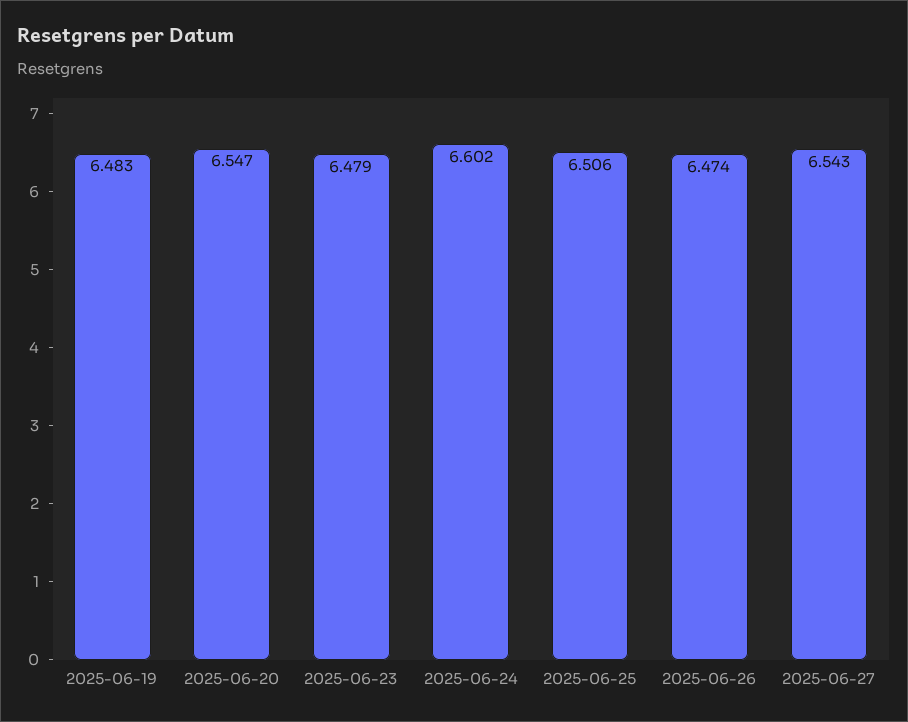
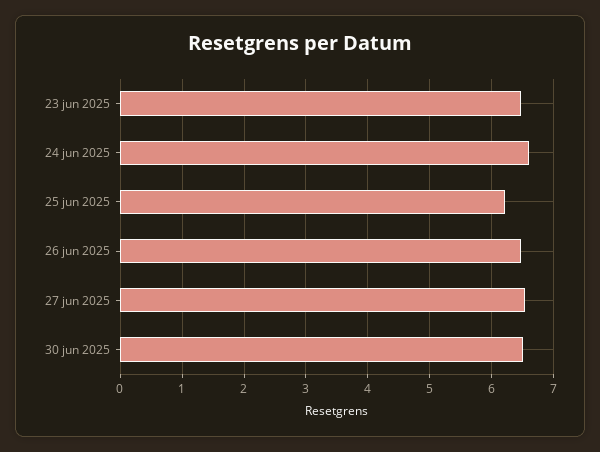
2025-06-19: 6.483 -> none
2025-06-20: 6.547 -> none
2025-06-25: 6.506 -> 6.2
30 jun 2025: none -> 6.5

